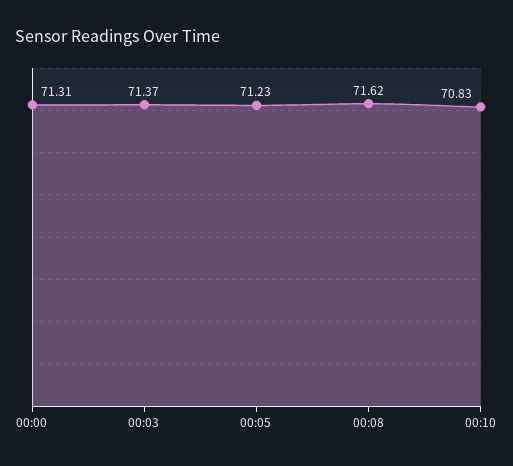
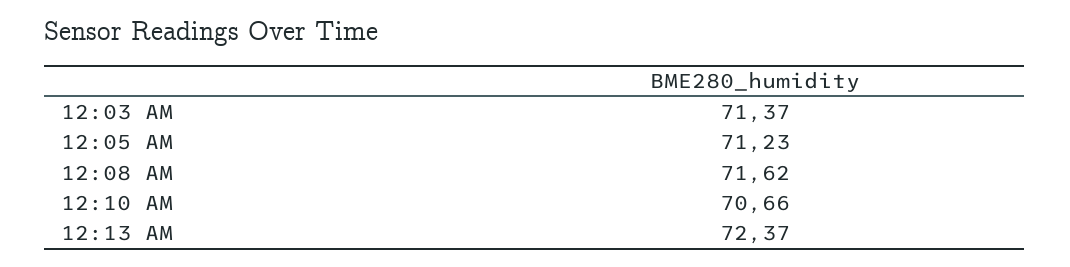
00:00: 71.31 -> none
00:10: 70.83 -> 70.66
12:13 AM: none -> 72.37

